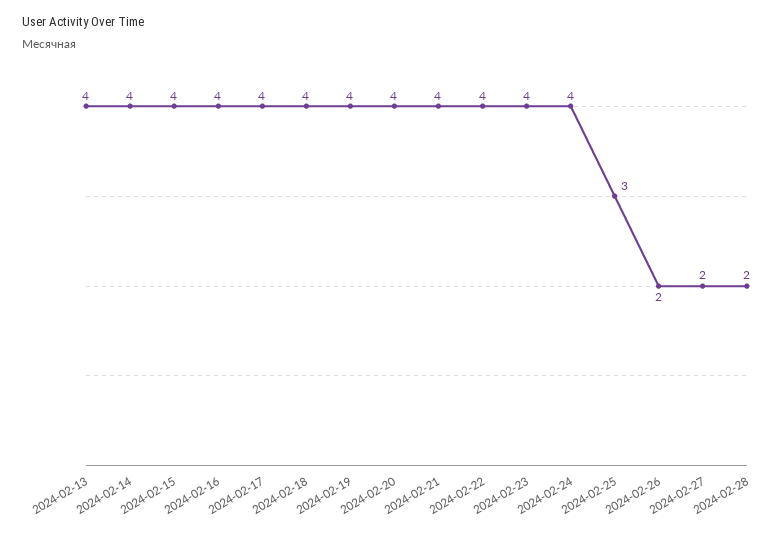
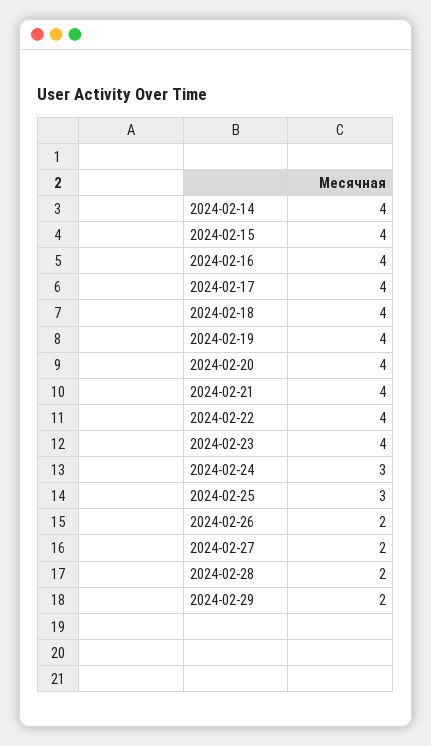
2024-02-13: 4 -> none
2024-02-24: 4 -> 3
2024-02-29: none -> 2

